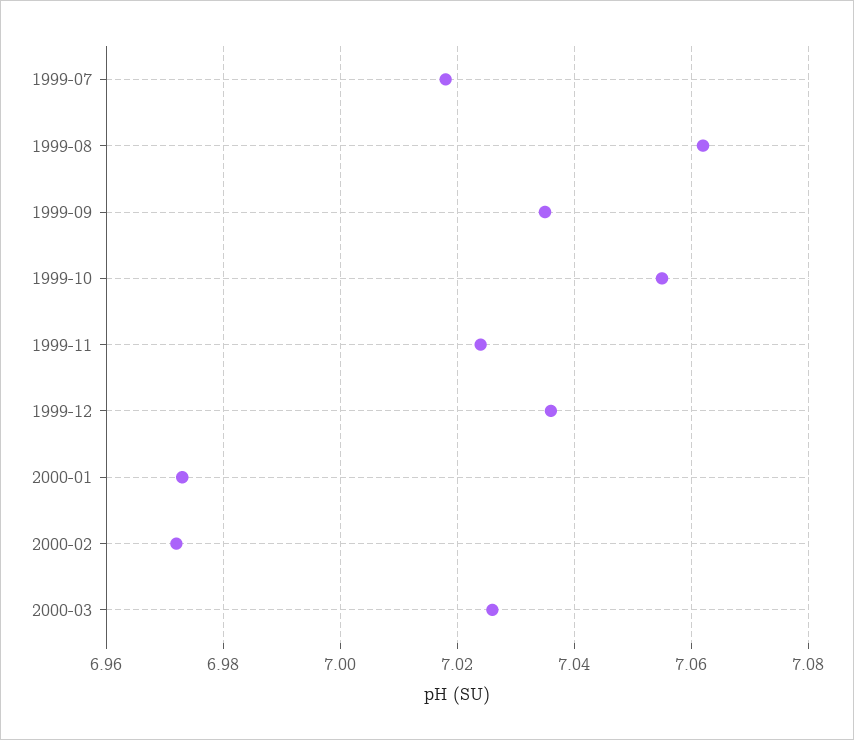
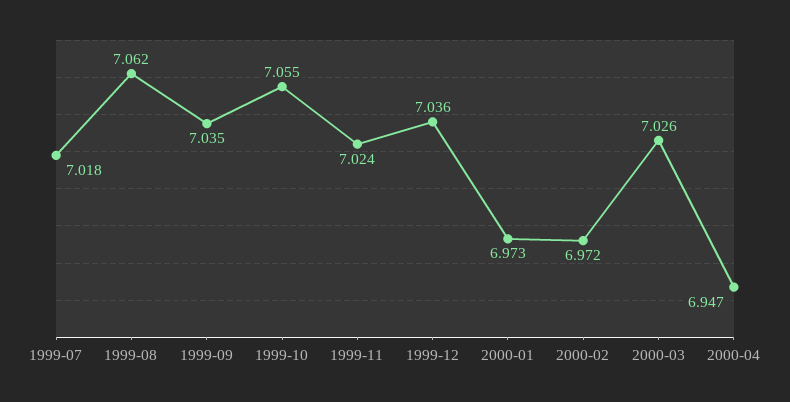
2000-04: none -> 6.947

